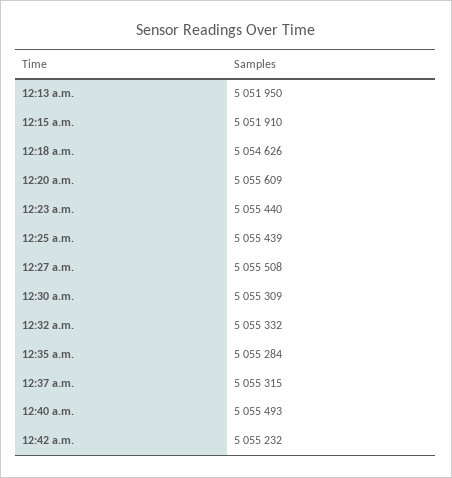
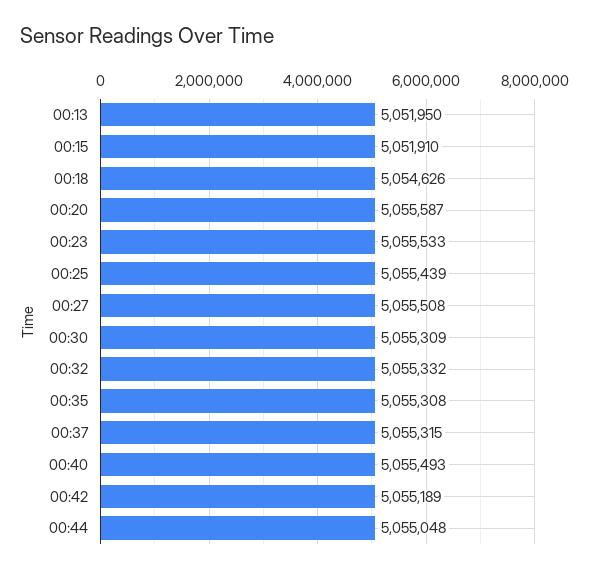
12:20 a.m.: 5055609 -> 5055587
12:23 a.m.: 5055440 -> 5055533
12:35 a.m.: 5055284 -> 5055308
12:42 a.m.: 5055232 -> 5055189
00:44: none -> 5055048

